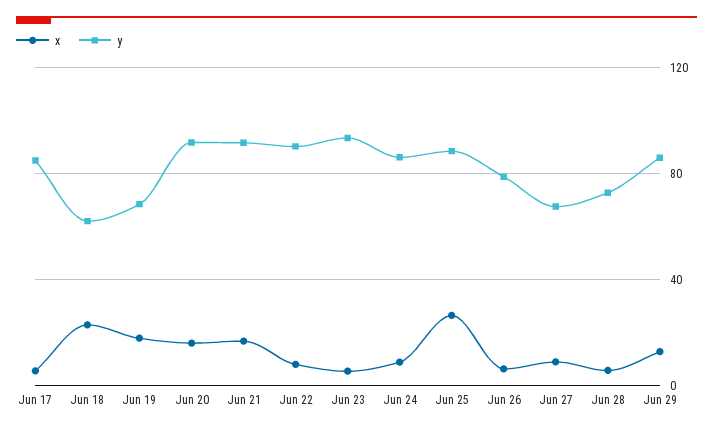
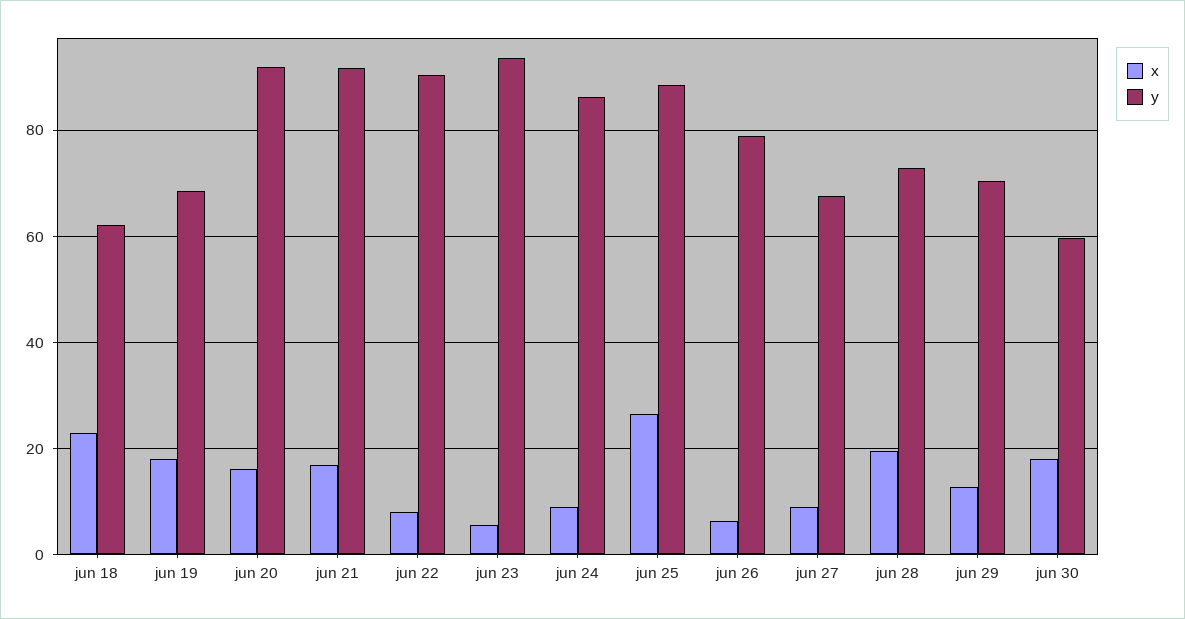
x, Jun 17: 5 -> none
y, Jun 17: 85 -> none
x, Jun 28: 5 -> 20
y, Jun 29: 85 -> 70
x, jun 30: none -> 18
y, jun 30: none -> 60

